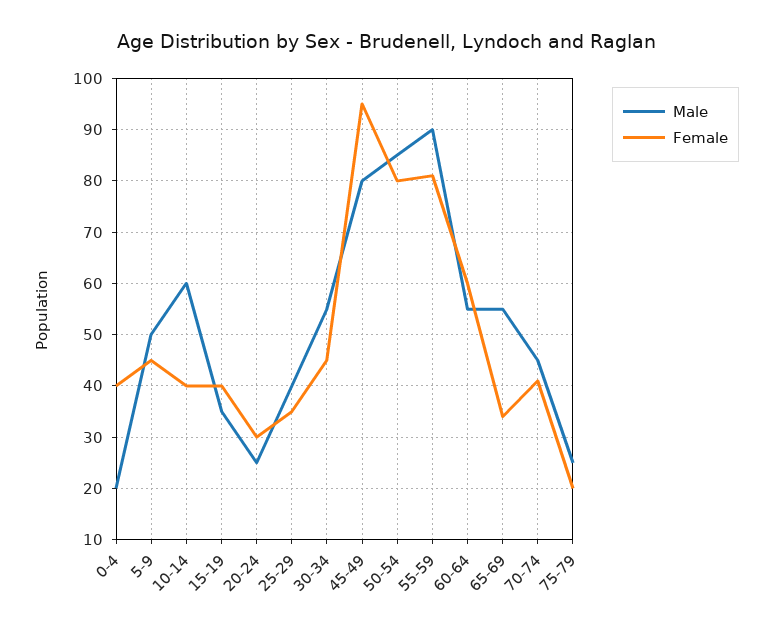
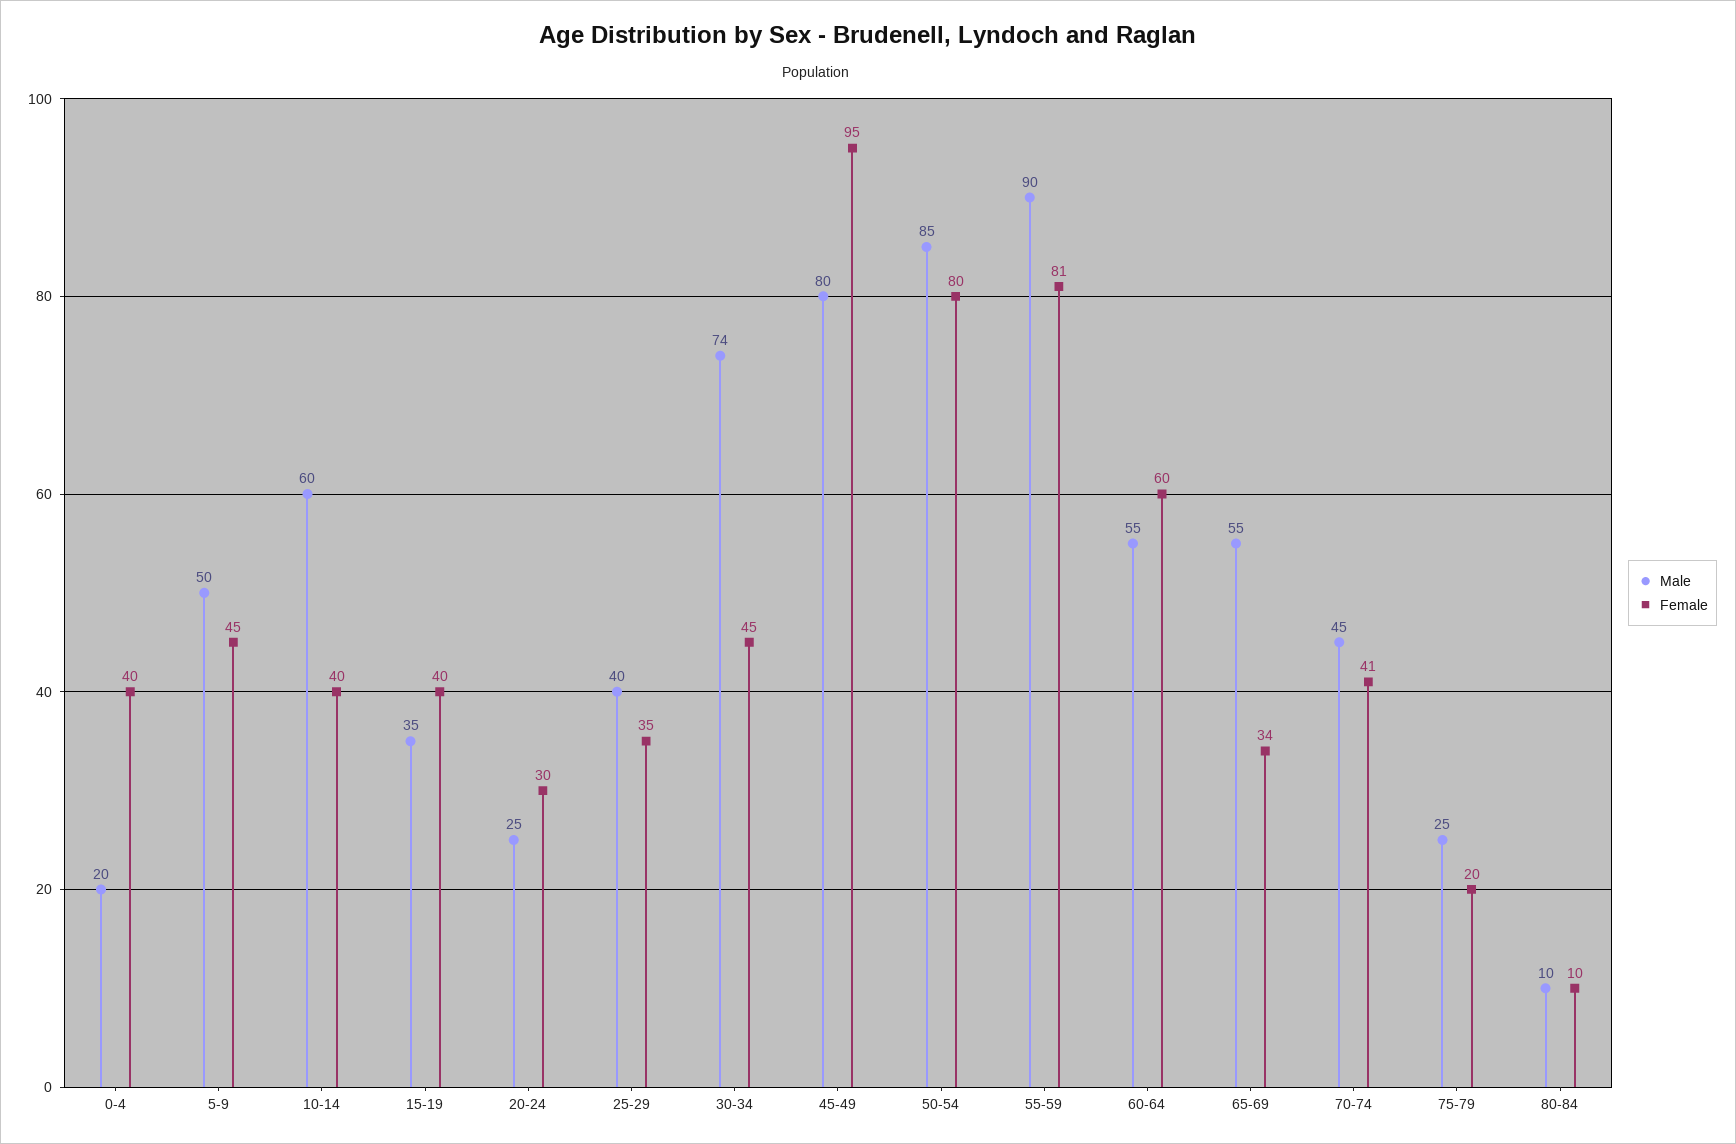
Male, 30-34: 55 -> 74
Male, 80-84: none -> 10
Female, 80-84: none -> 10

